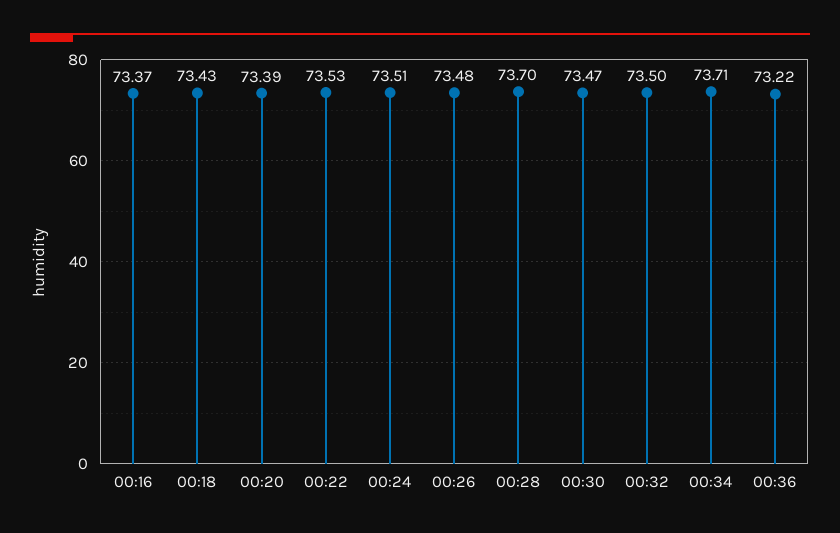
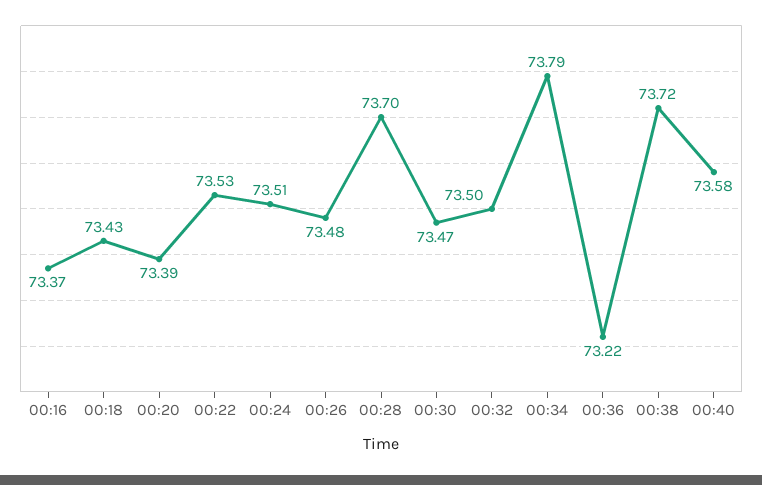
00:34: 73.71 -> 73.79
00:38: none -> 73.72
00:40: none -> 73.58

